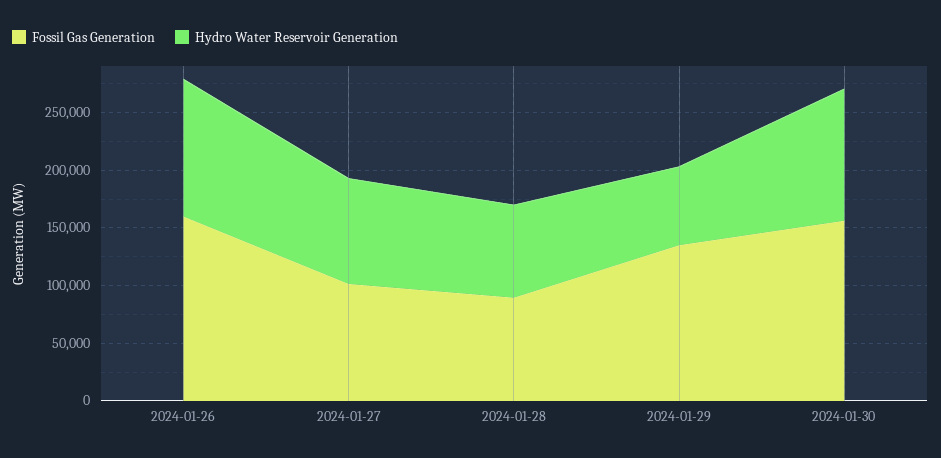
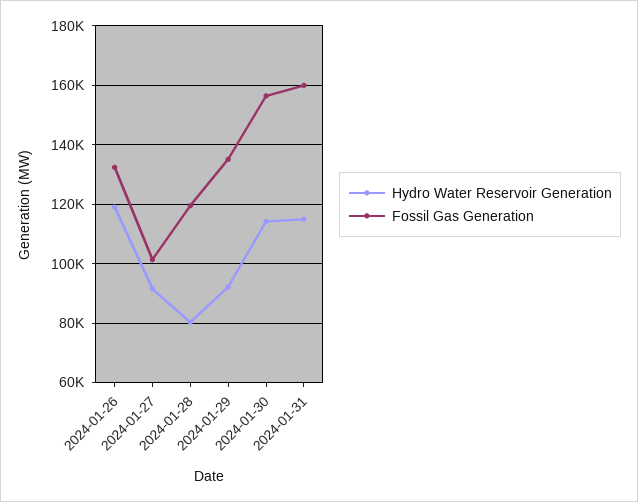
Fossil Gas Generation, 2024-01-26: 160000 -> 132500
Fossil Gas Generation, 2024-01-28: 90000 -> 120000
Hydro Water Reservoir Generation, 2024-01-29: 70000 -> 92500
Hydro Water Reservoir Generation, 2024-01-31: none -> 115000
Fossil Gas Generation, 2024-01-31: none -> 160000

